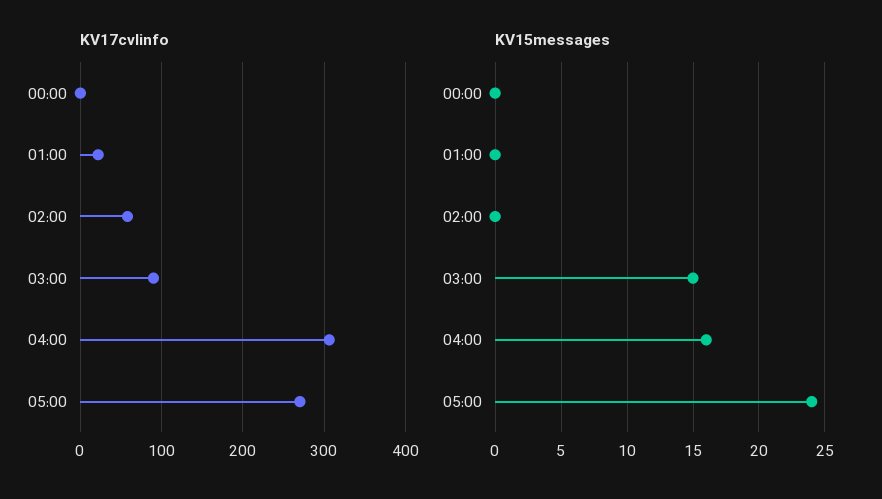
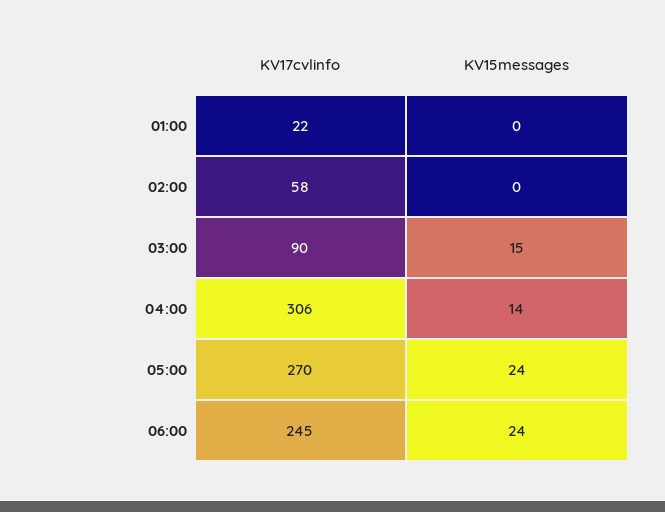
KV17cvlinfo, 00:00: 0 -> none
KV15messages, 00:00: 0 -> none
KV15messages, 04:00: 16 -> 14
KV17cvlinfo, 06:00: none -> 245
KV15messages, 06:00: none -> 24

